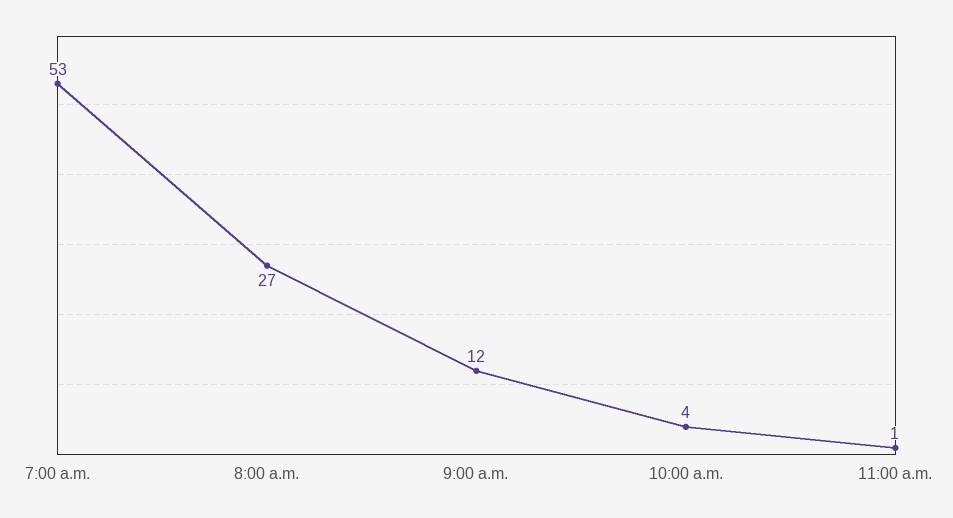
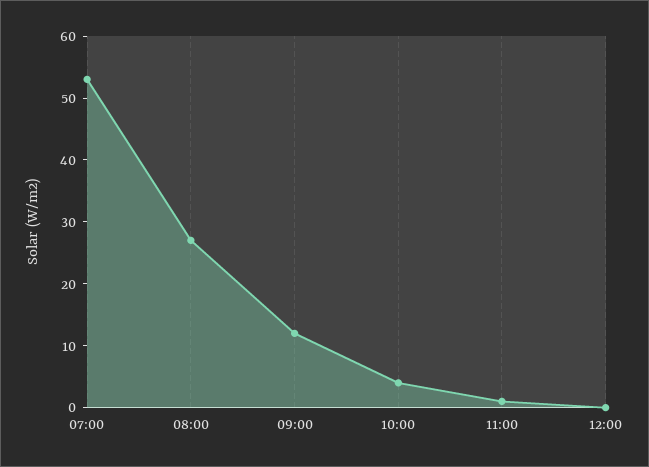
12:00: none -> 0

